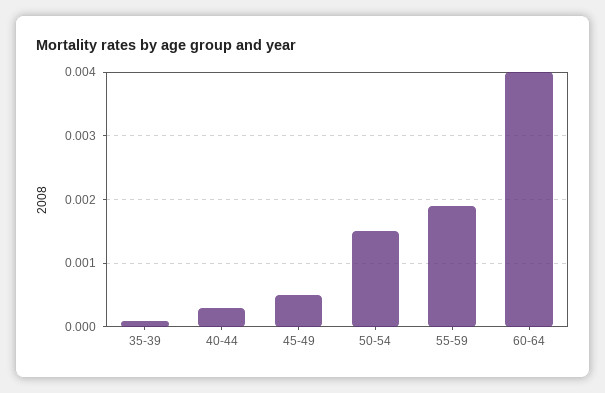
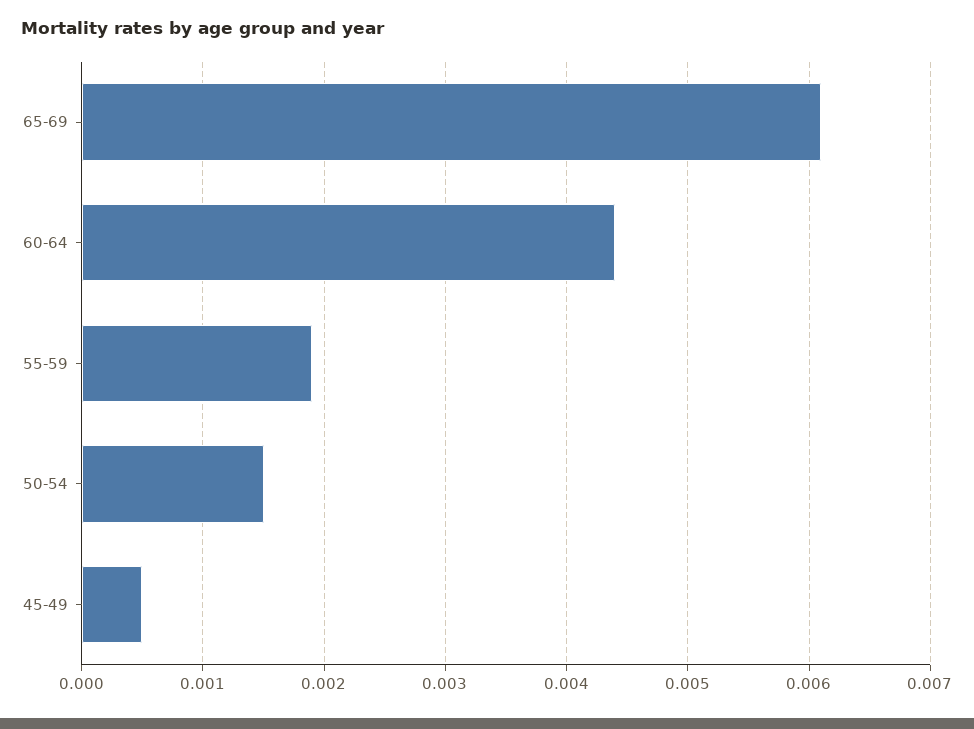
35-39: 0.0001 -> none
40-44: 0.0003 -> none
60-64: 0.004 -> 0.0044
65-69: none -> 0.0061

